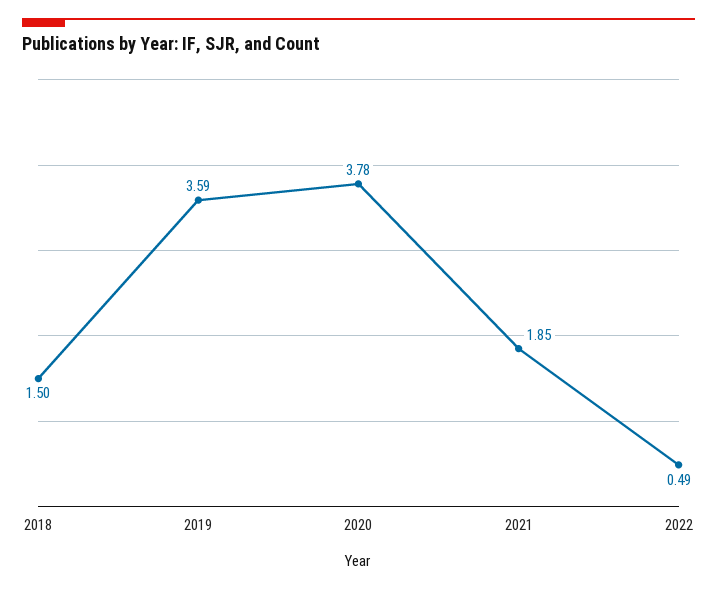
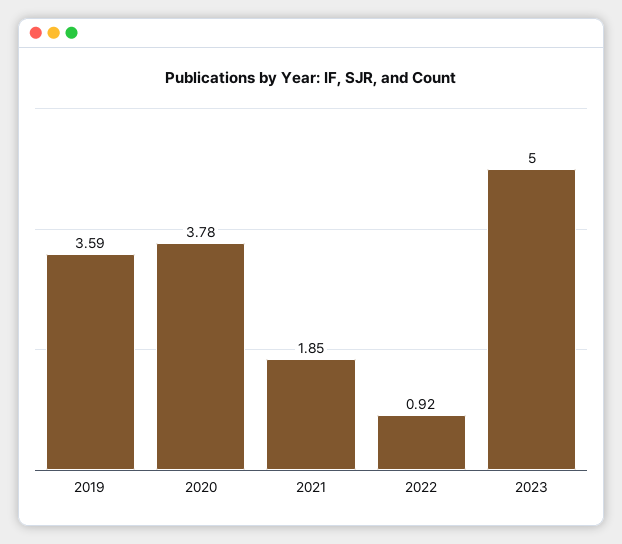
2018: 1.5 -> none
2022: 0.49 -> 0.92
2023: none -> 5

